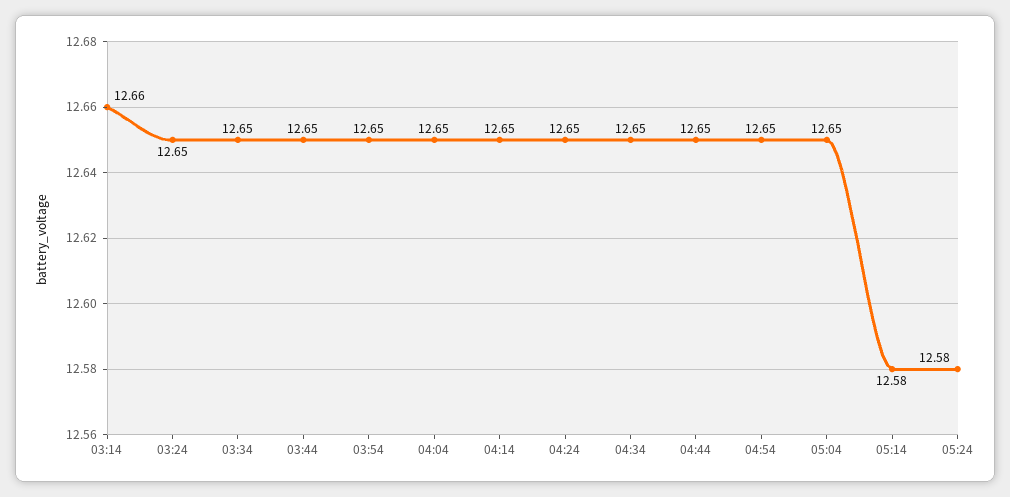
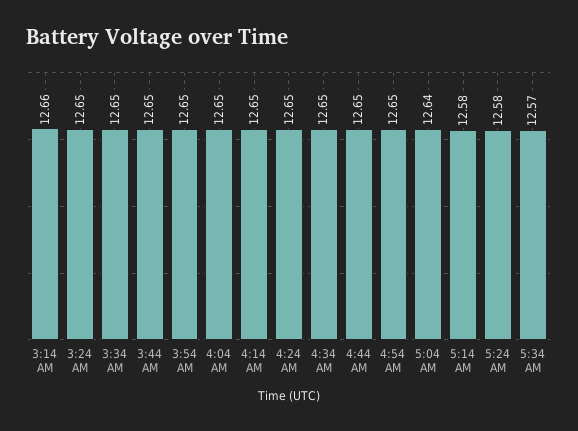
05:04: 12.65 -> 12.64
5:34 AM: none -> 12.57

